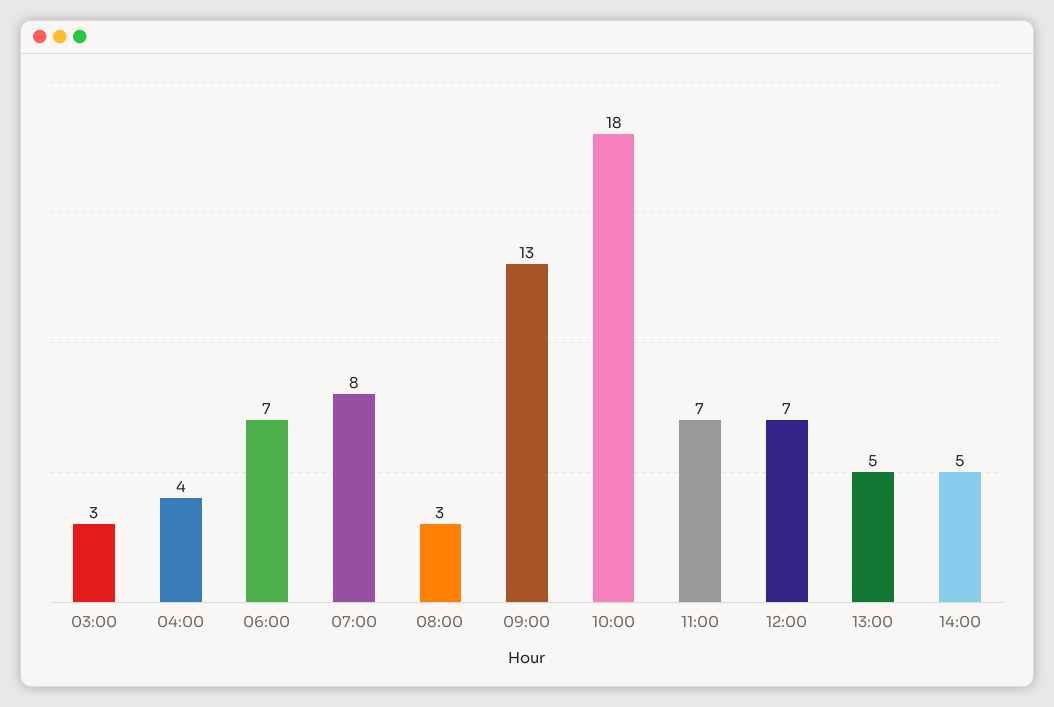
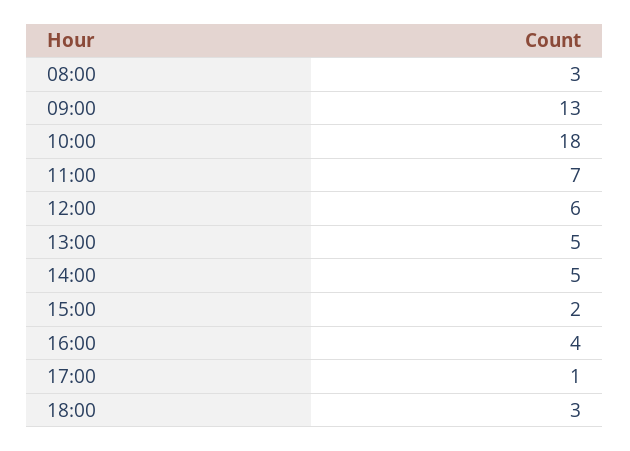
03:00: 3 -> none
04:00: 4 -> none
06:00: 7 -> none
07:00: 8 -> none
12:00: 7 -> 6
15:00: none -> 2
16:00: none -> 4
17:00: none -> 1
18:00: none -> 3

